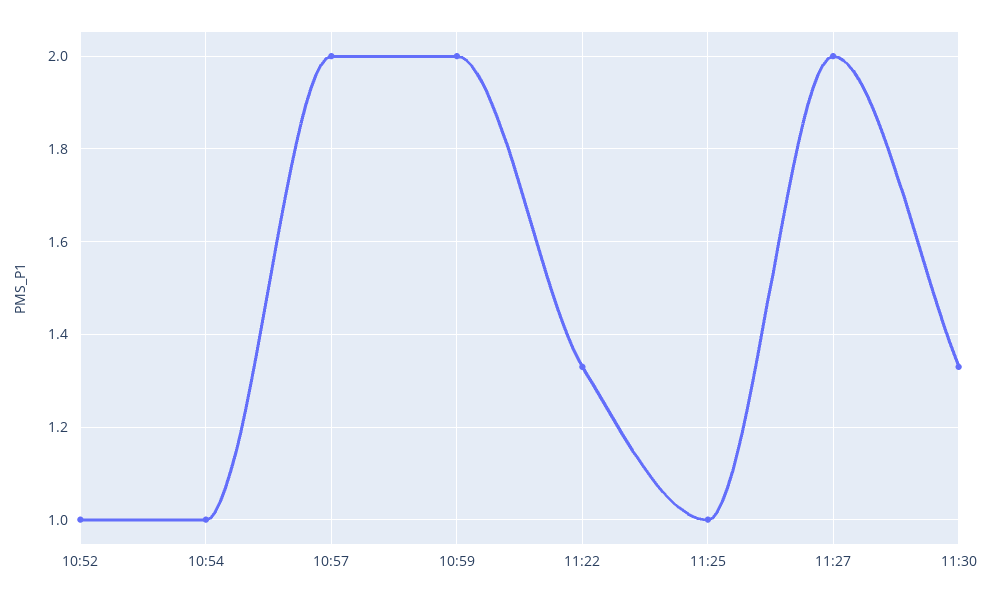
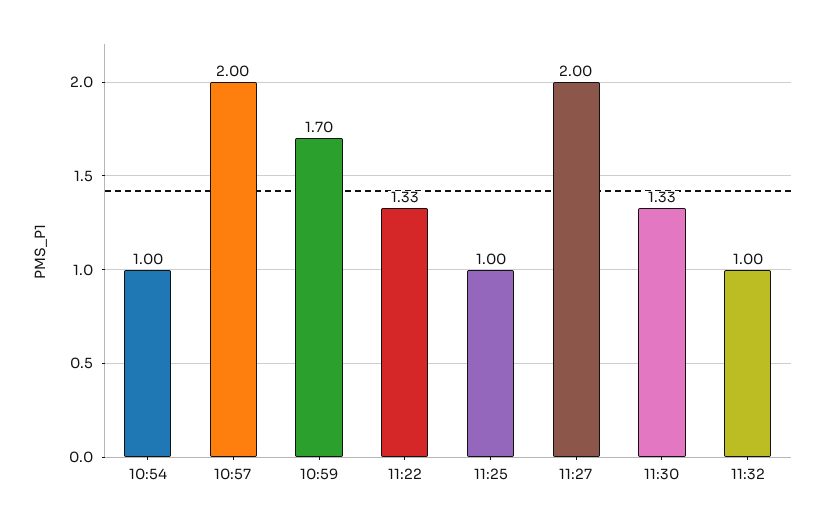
10:52: 1 -> none
10:59: 2 -> 1.7
11:32: none -> 1

